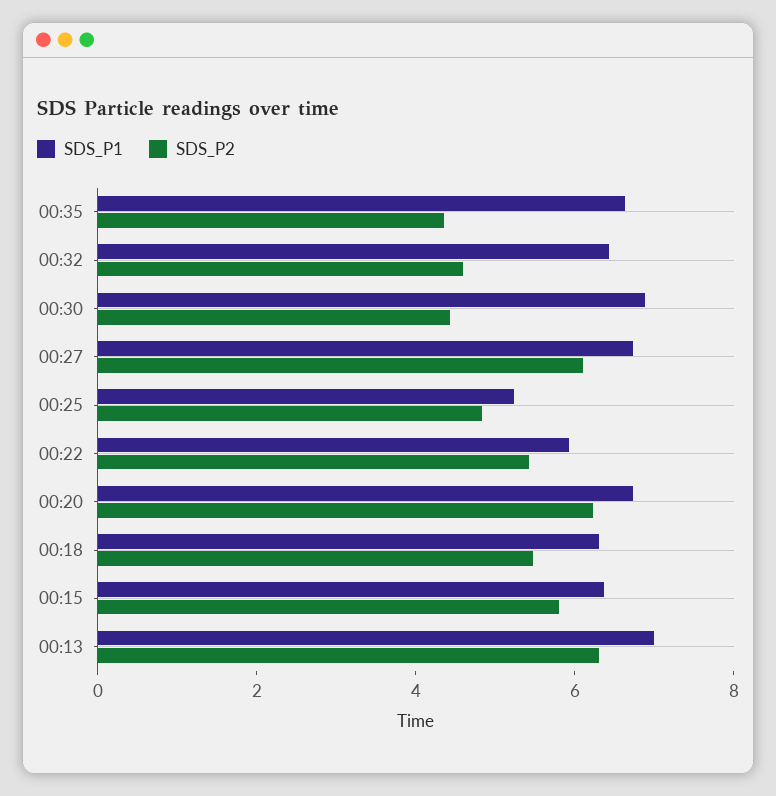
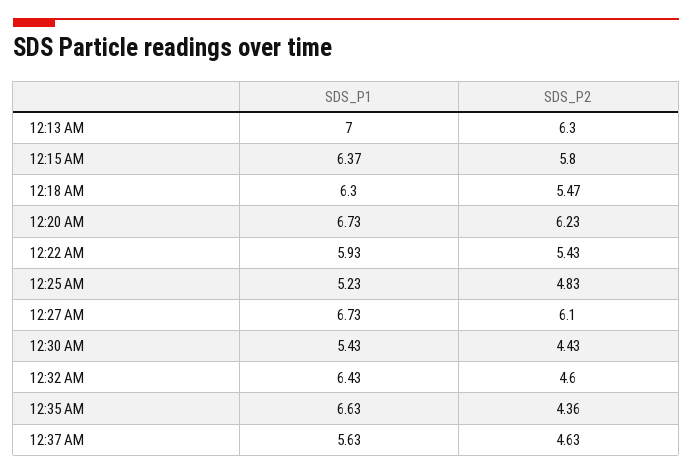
SDS_P1, 00:30: 7 -> 5.43
SDS_P1, 12:37 AM: none -> 5.63
SDS_P2, 12:37 AM: none -> 4.63

